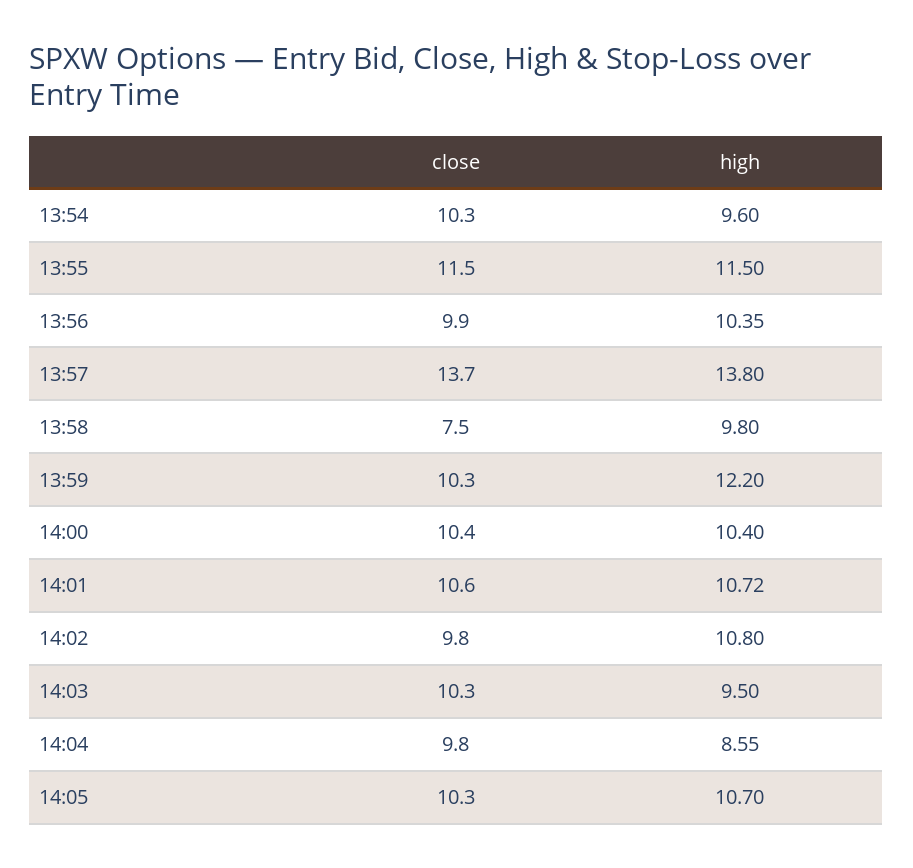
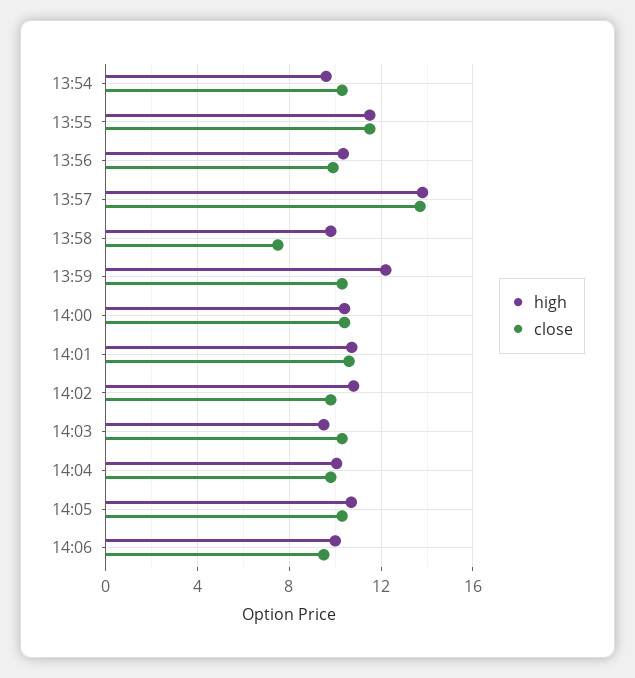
high, 14:04: 8.55 -> 10
high, 14:06: none -> 10
close, 14:06: none -> 9.5

